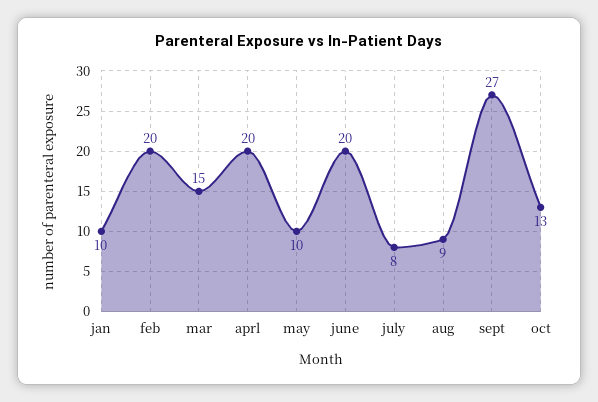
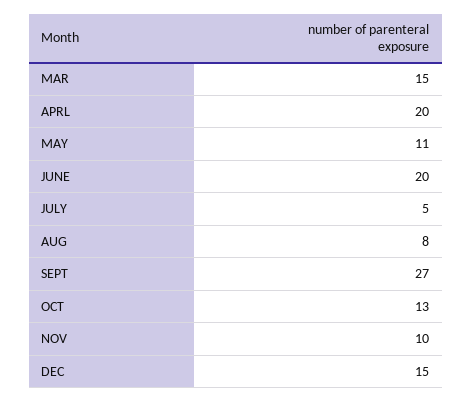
jan: 10 -> none
feb: 20 -> none
may: 10 -> 11
july: 8 -> 5
aug: 9 -> 8
NOV: none -> 10
DEC: none -> 15

